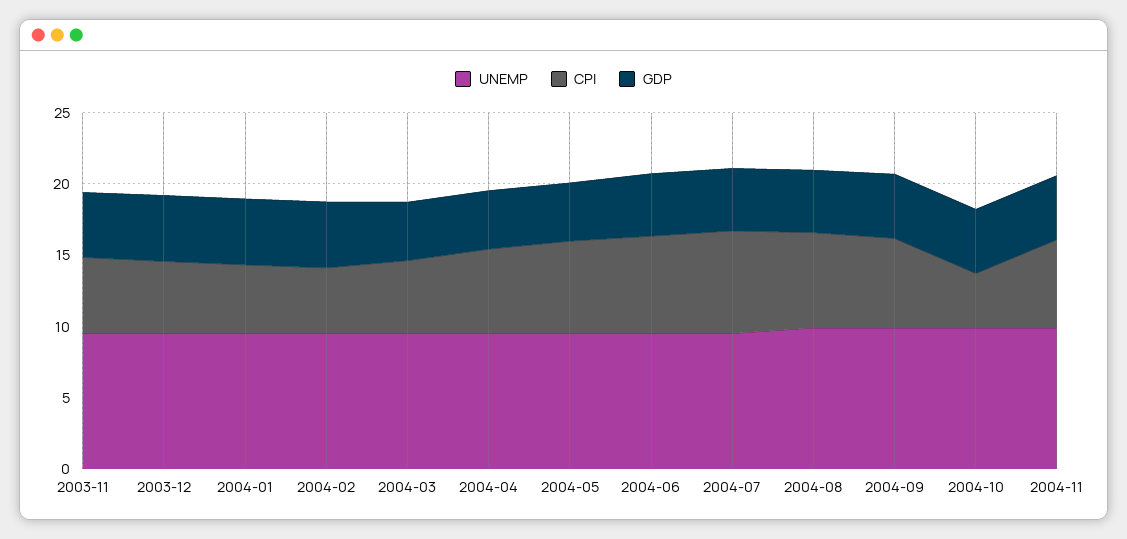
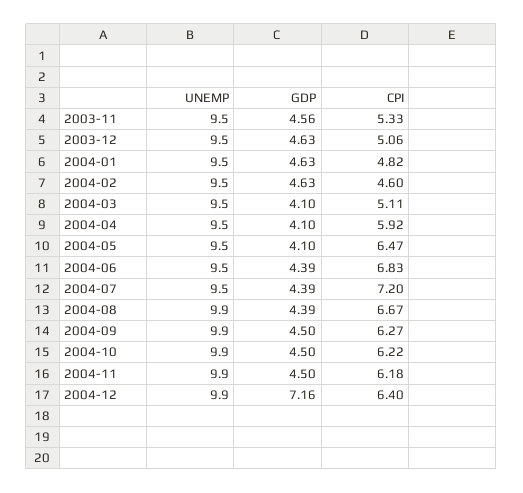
CPI, 2004-10: 4 -> 6.22
UNEMP, 2004-12: none -> 9.9
GDP, 2004-12: none -> 7.16
CPI, 2004-12: none -> 6.4

